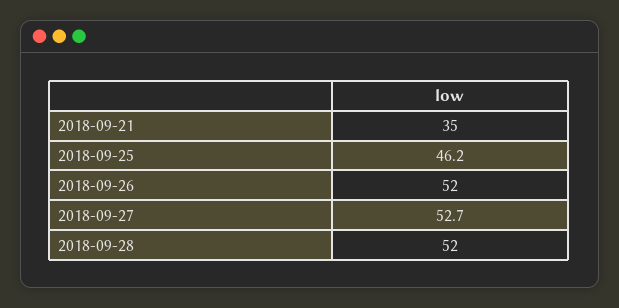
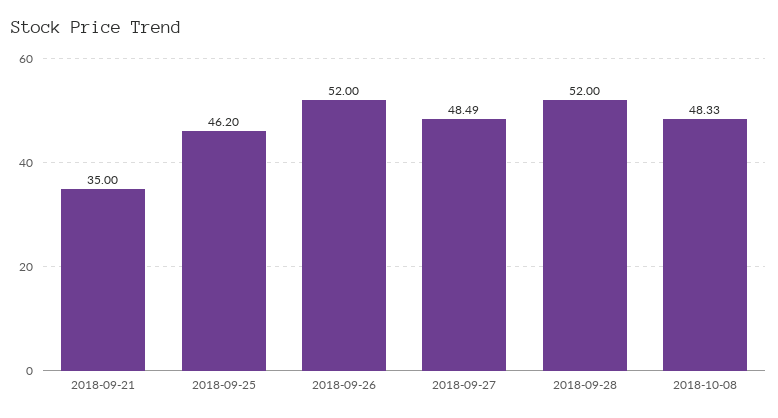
2018-09-27: 52.7 -> 48.49
2018-10-08: none -> 48.33

